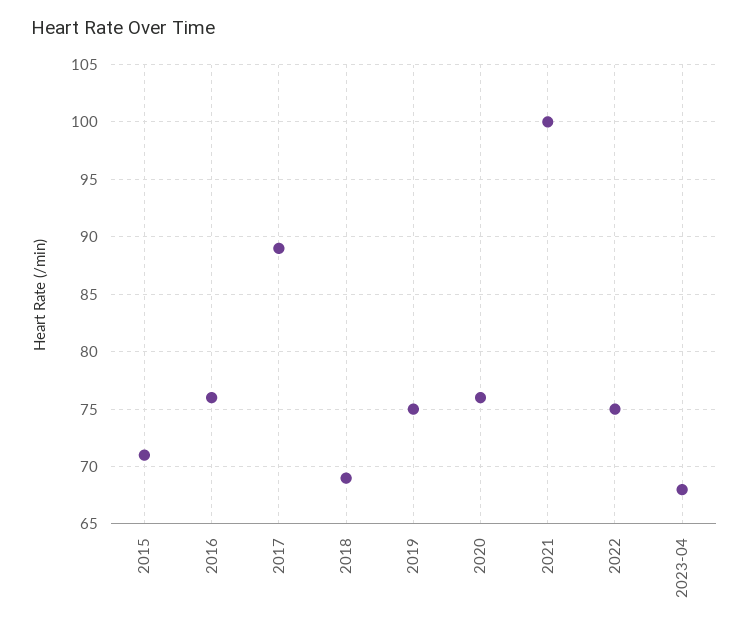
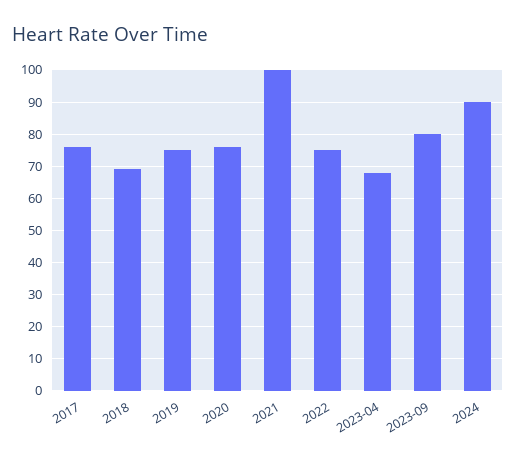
2015: 71 -> none
2016: 76 -> none
2017: 89 -> 75
2023-09: none -> 80
2024: none -> 90

